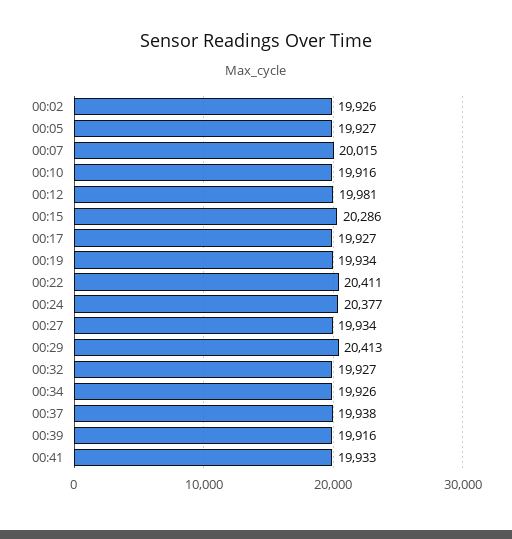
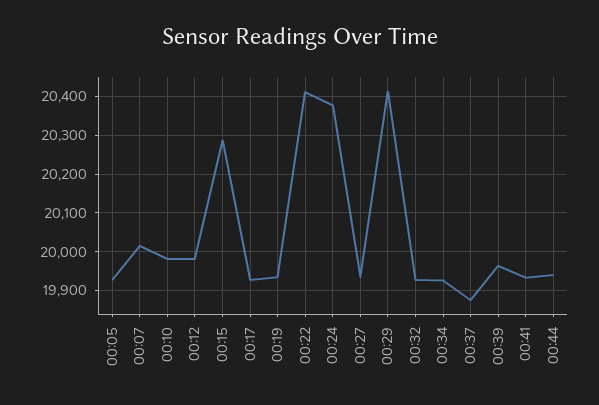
00:02: 19926 -> none
00:10: 19916 -> 19980
00:37: 19938 -> 19880
00:39: 19916 -> 19960
00:44: none -> 19940

